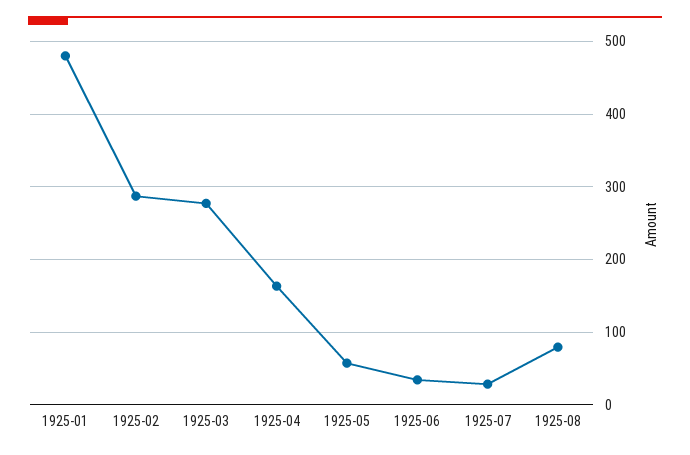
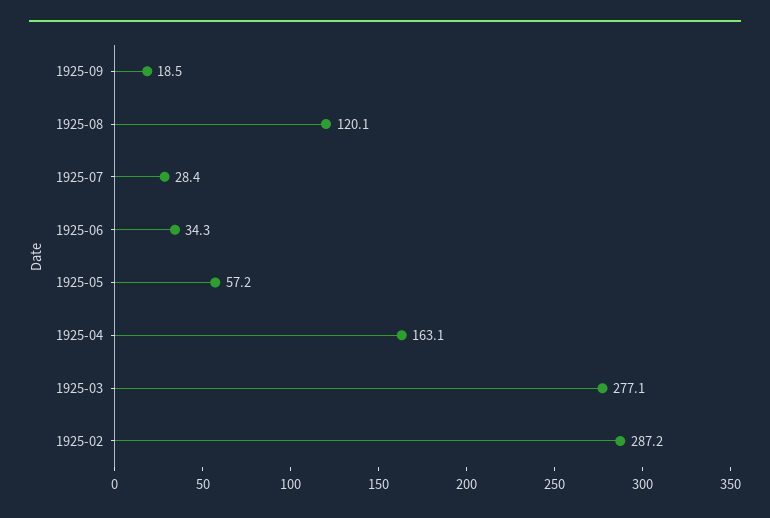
1925-01: 480 -> none
1925-08: 80 -> 120.1
1925-09: none -> 18.5

